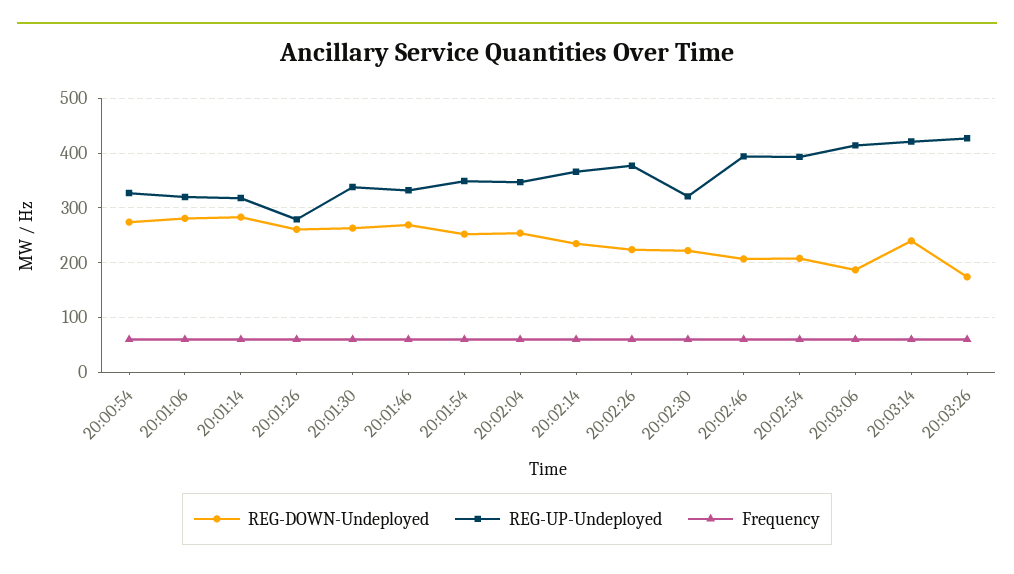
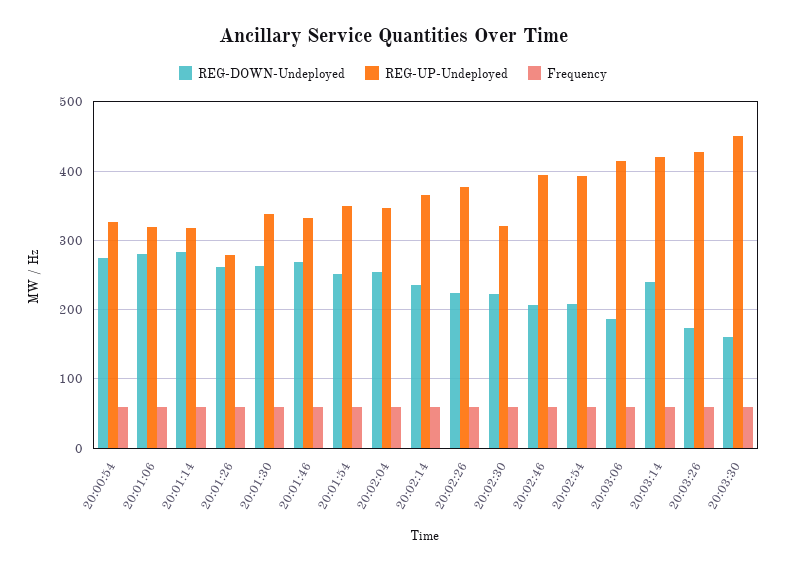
REG-DOWN-Undeployed, 20:03:30: none -> 160
REG-UP-Undeployed, 20:03:30: none -> 450
Frequency, 20:03:30: none -> 60

